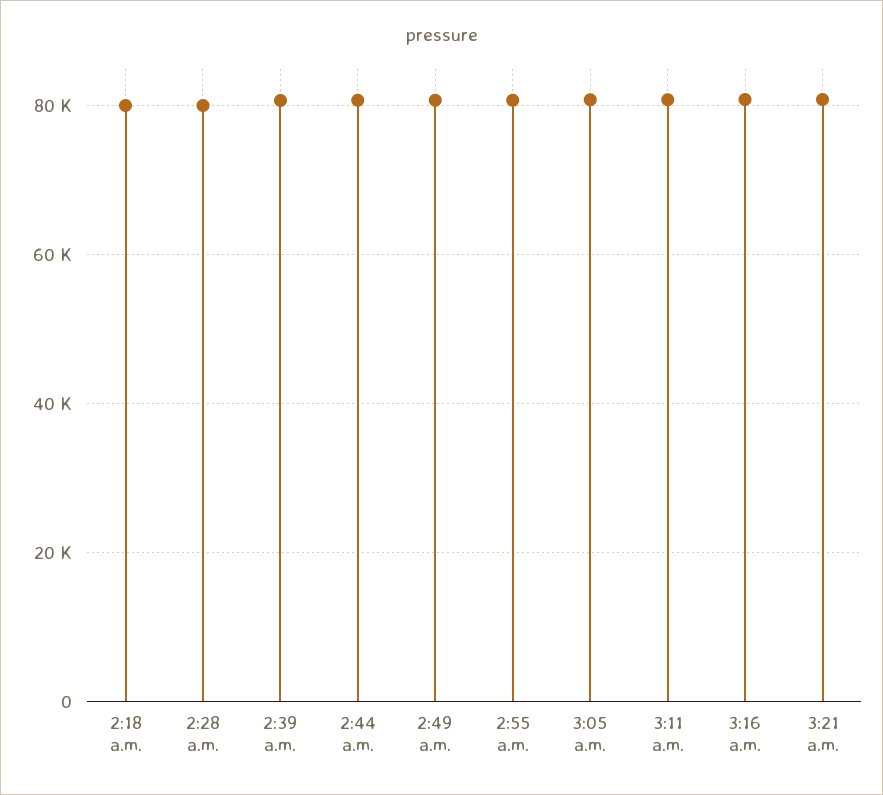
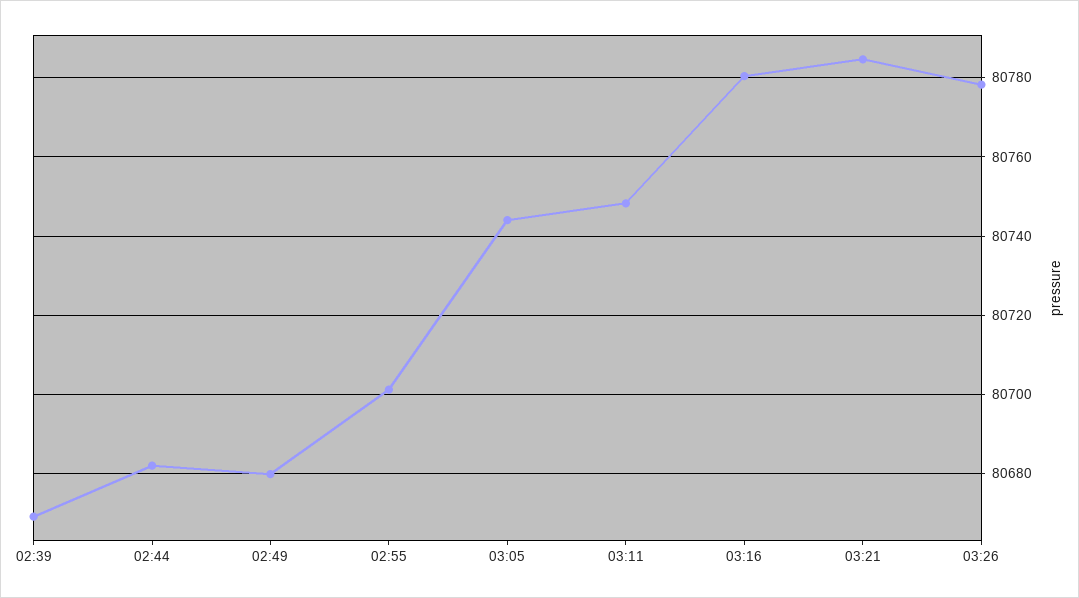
2:18 a.m.: 80000 -> none
2:28 a.m.: 80000 -> none
03:26: none -> 80778

